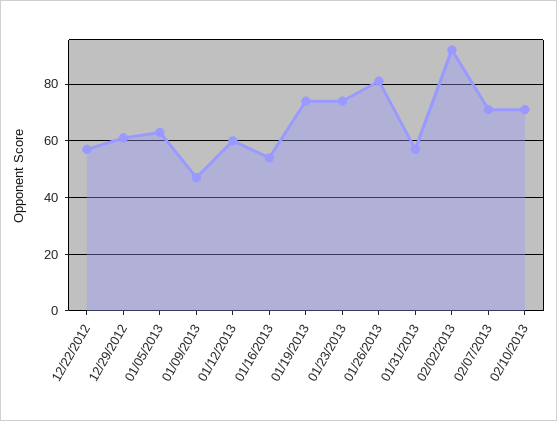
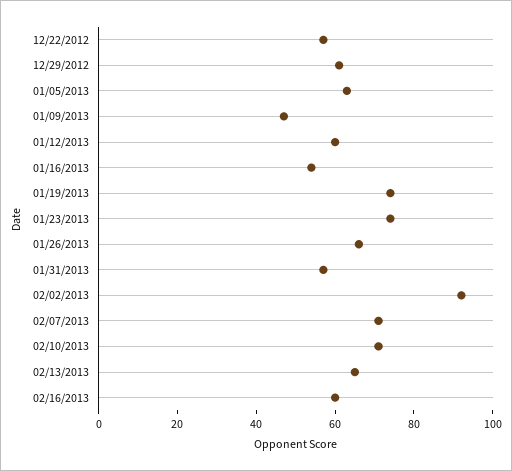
01/26/2013: 80 -> 65
02/13/2013: none -> 65
02/16/2013: none -> 60

